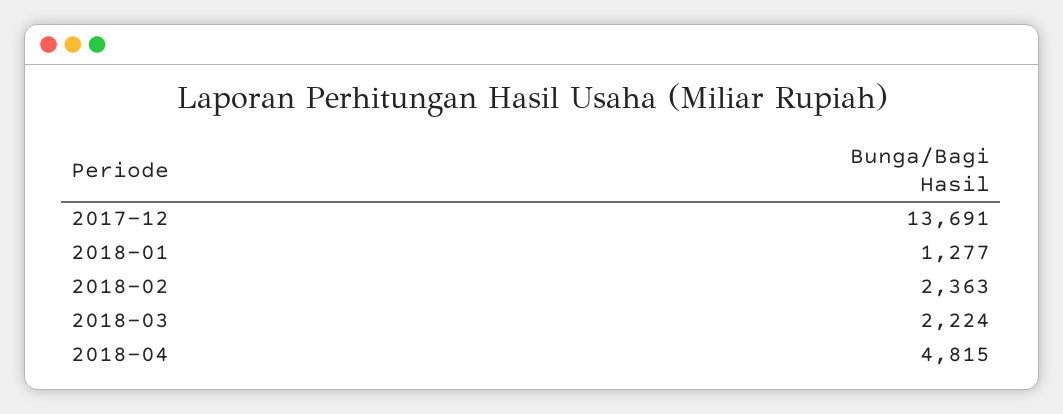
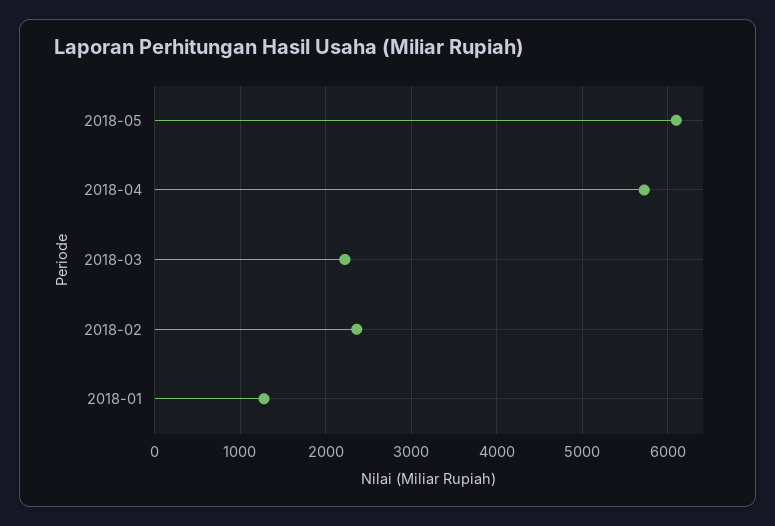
2017-12: 13691 -> none
2018-04: 4815 -> 5700
2018-05: none -> 6100

